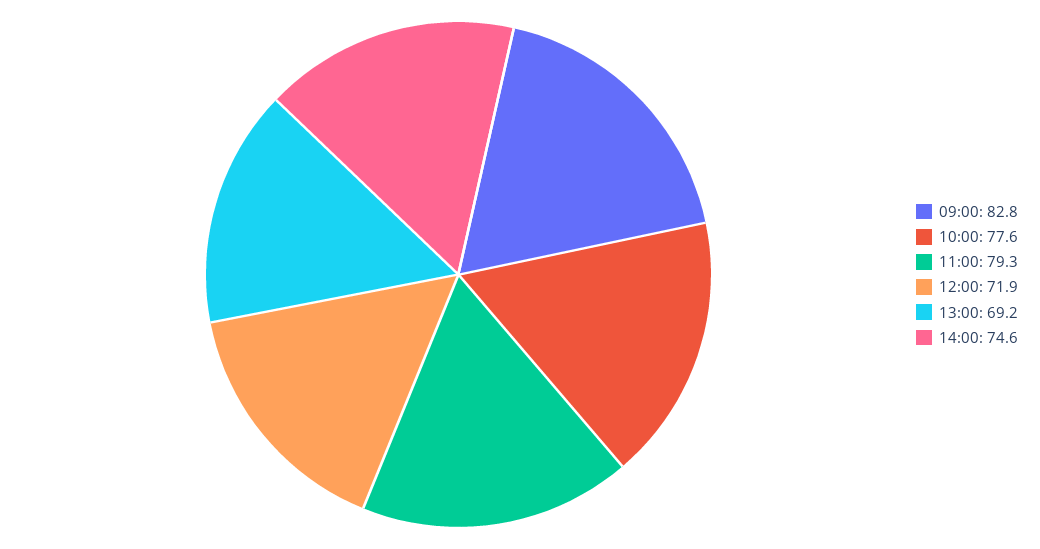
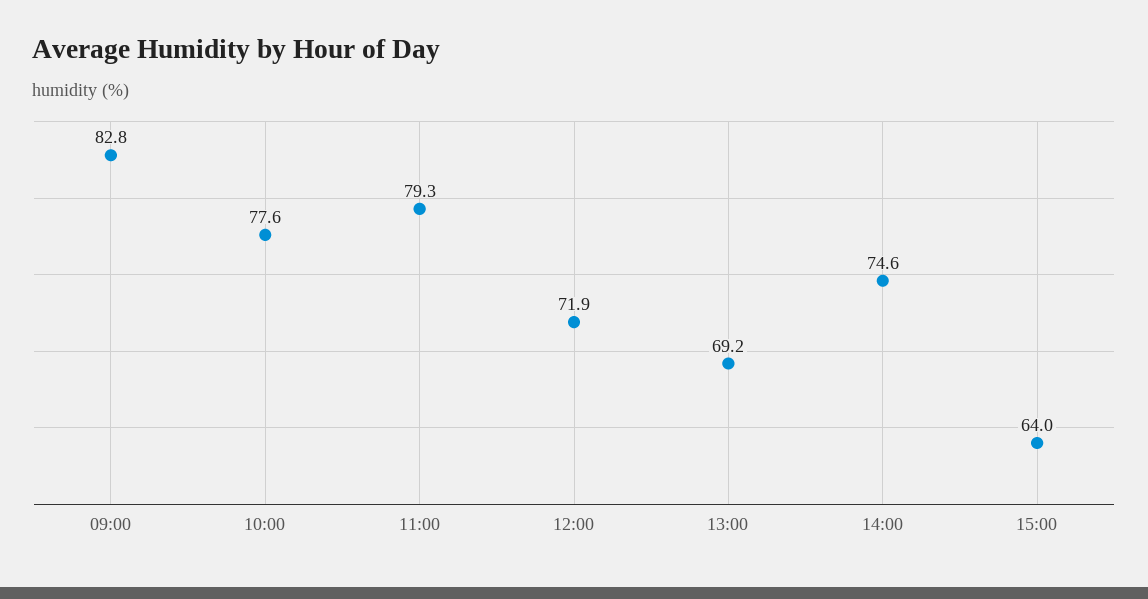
15:00: none -> 64

